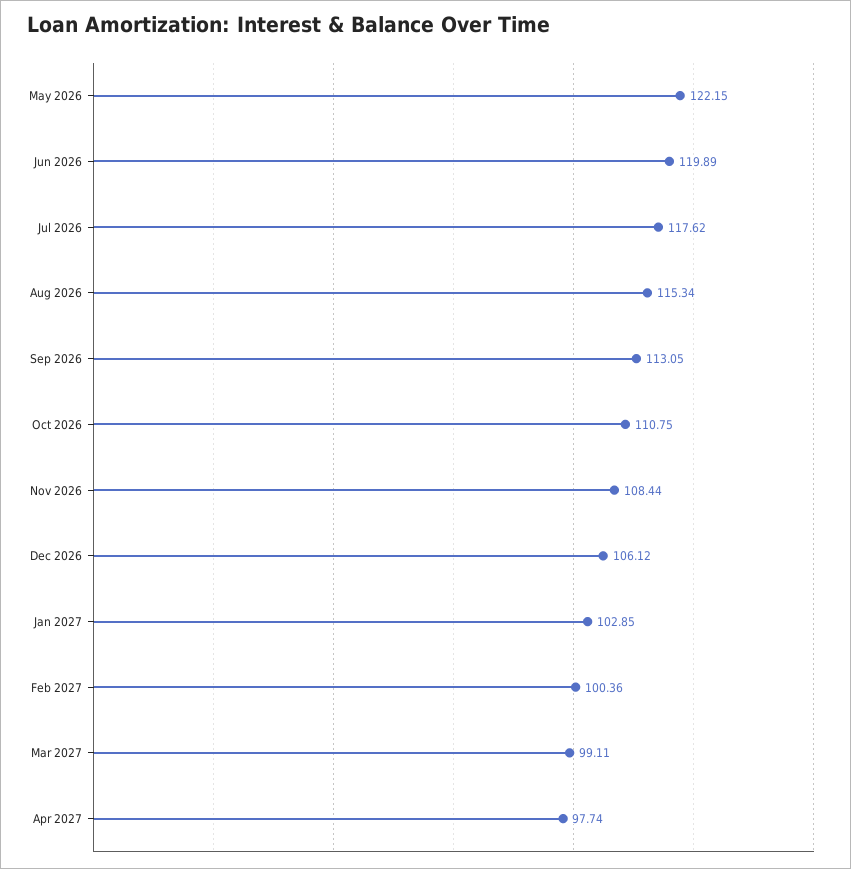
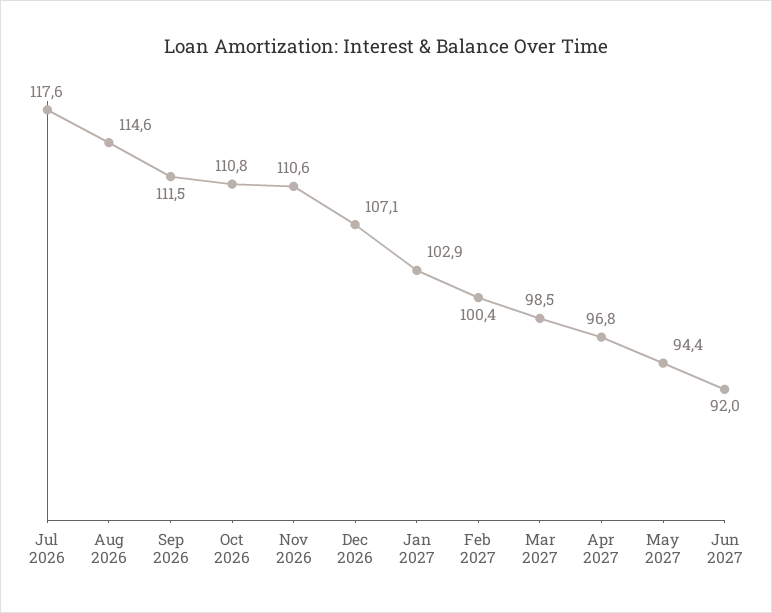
May 2026: 122.15 -> none
Jun 2026: 119.89 -> none
Aug 2026: 115.34 -> 114.6
Sep 2026: 113.05 -> 111.5
Nov 2026: 108.44 -> 110.6
Dec 2026: 106.12 -> 107.1
Mar 2027: 99.11 -> 98.5
Apr 2027: 97.74 -> 96.8
May 2027: none -> 94.4
Jun 2027: none -> 92

